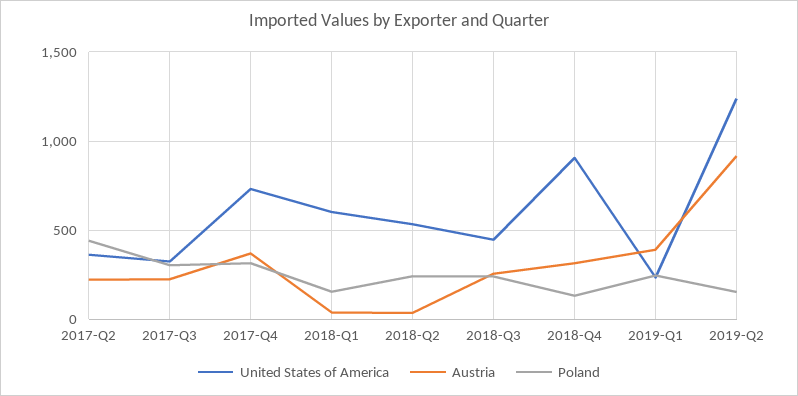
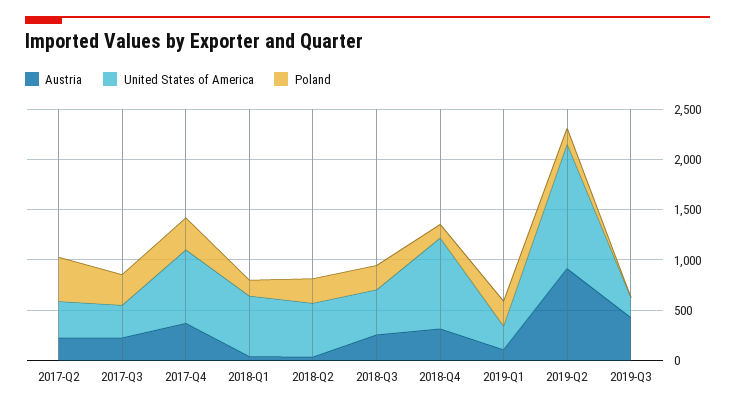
Austria, 2019-Q1: 400 -> 100
Austria, 2019-Q3: none -> 400
United States of America, 2019-Q3: none -> 200
Poland, 2019-Q3: none -> 0

